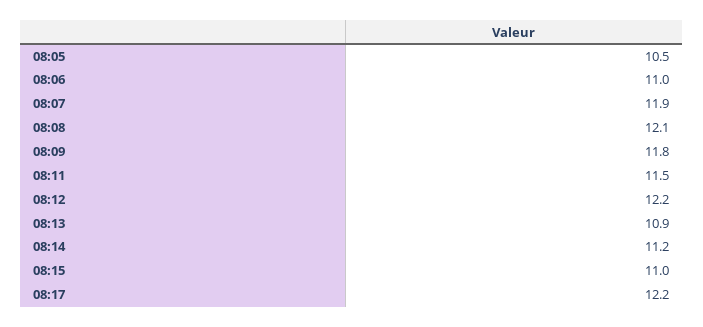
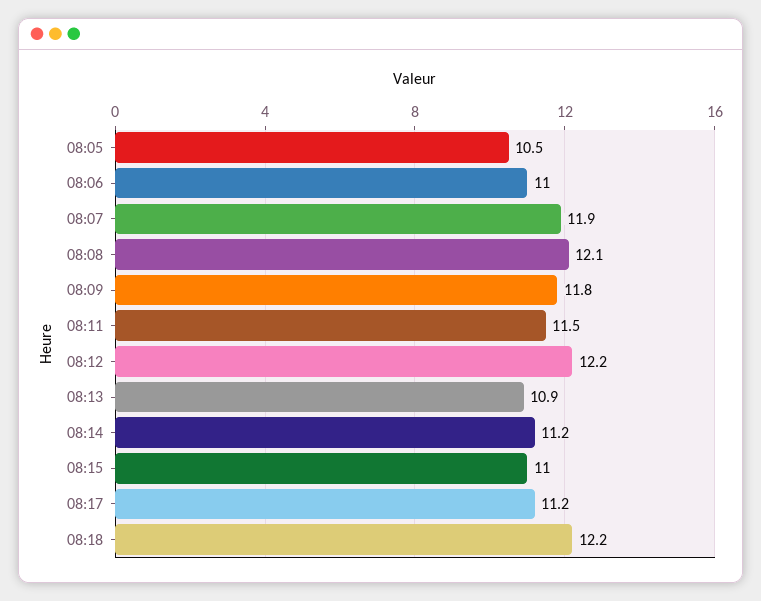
08:17: 12.2 -> 11.2
08:18: none -> 12.2

